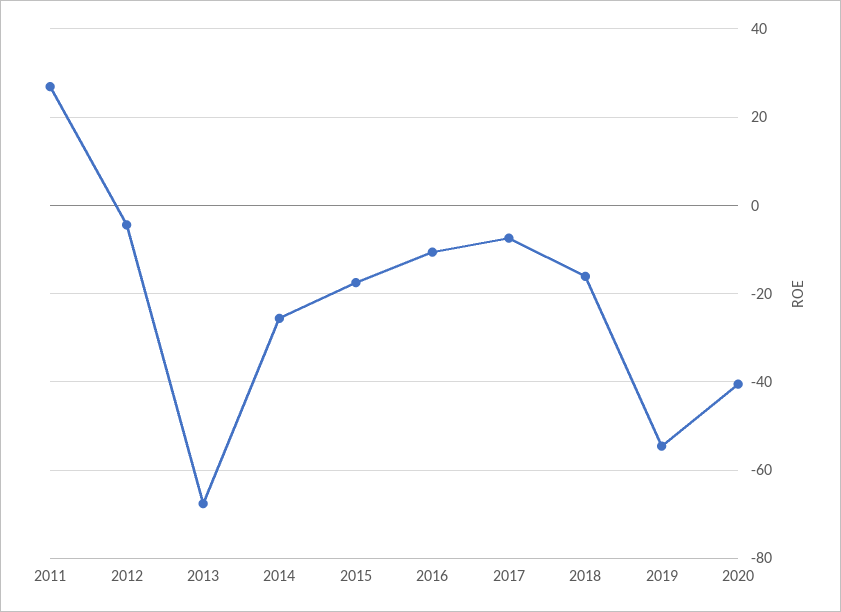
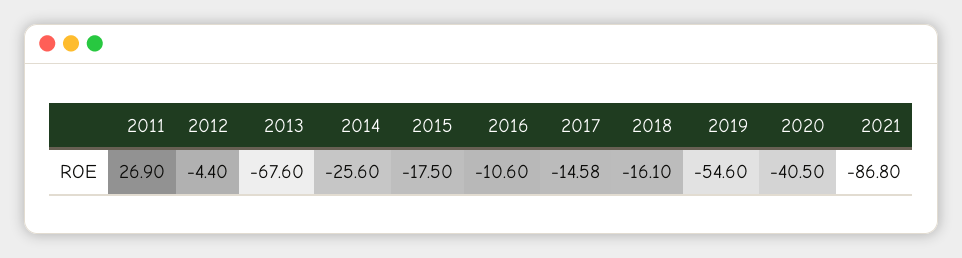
2017: -8 -> -14.58
2021: none -> -86.8

